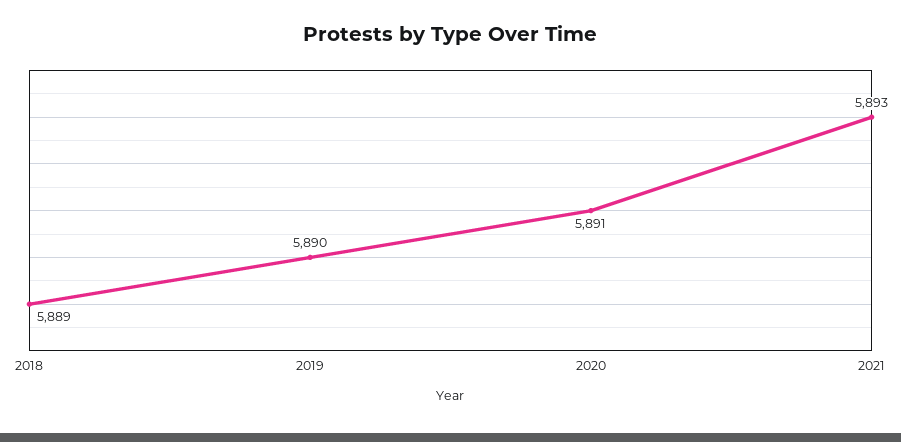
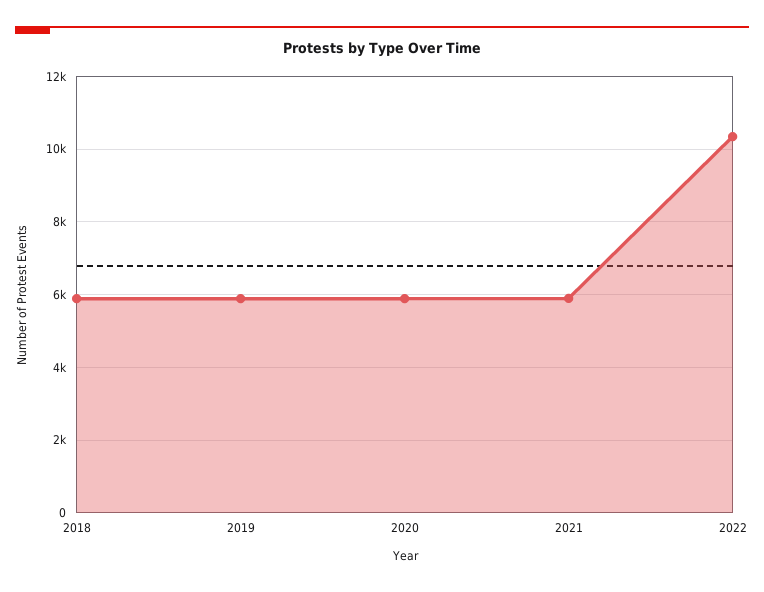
2022: none -> 10400

